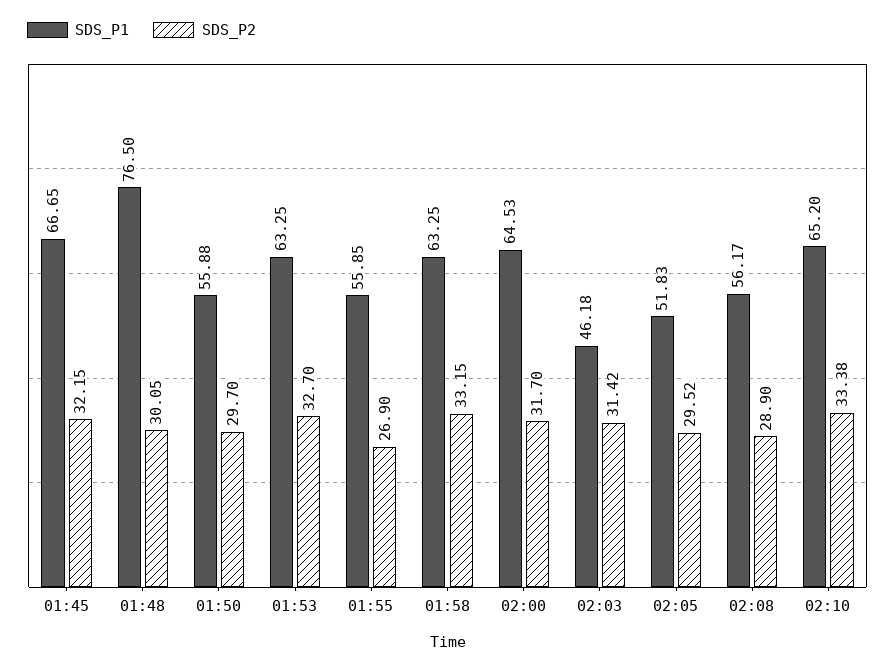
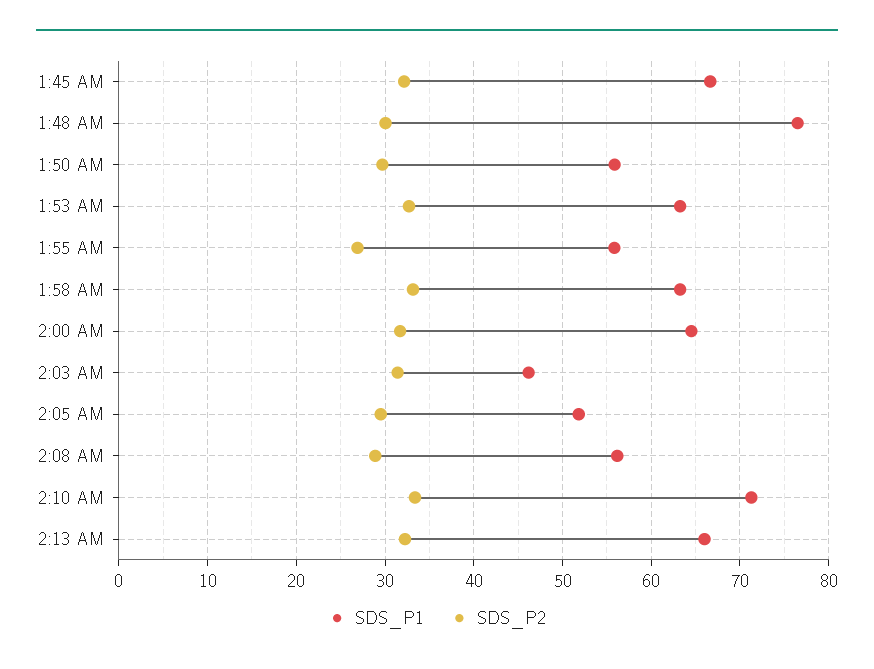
SDS_P1, 02:10: 65.2 -> 71
SDS_P1, 2:13 AM: none -> 66
SDS_P2, 2:13 AM: none -> 32

